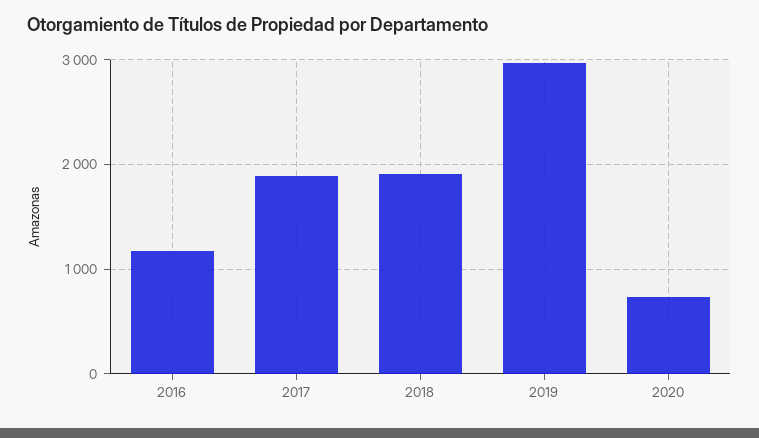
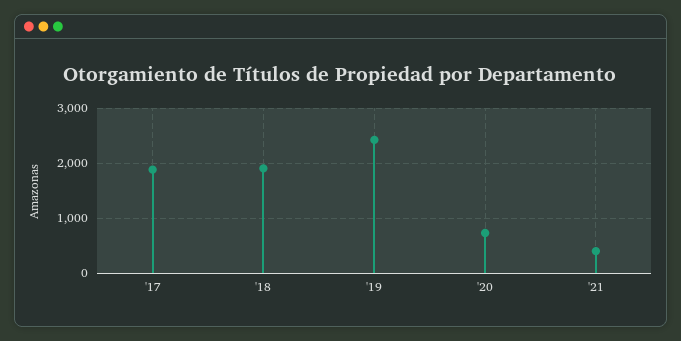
2016: 1200 -> none
2019: 3000 -> 2400
'21: none -> 400

